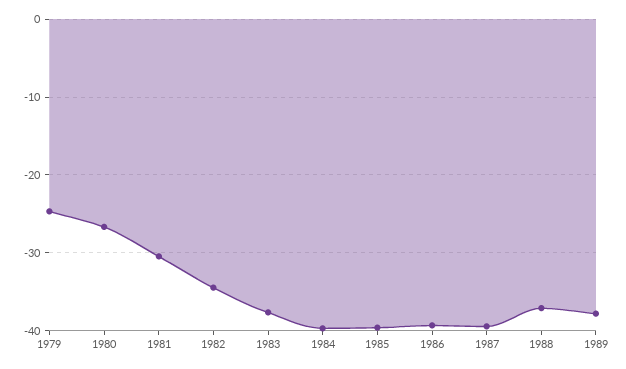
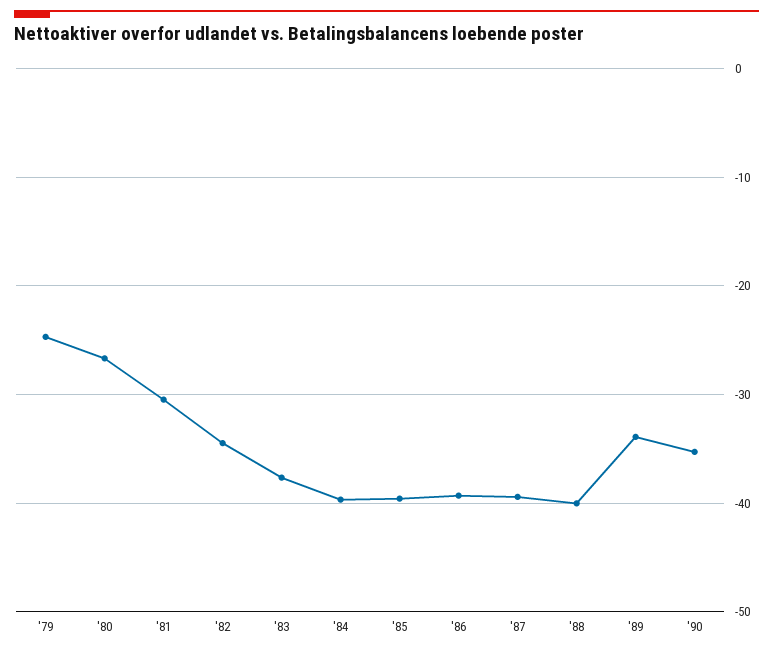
1988: -37 -> -40
1989: -38 -> -34
'90: none -> -35

